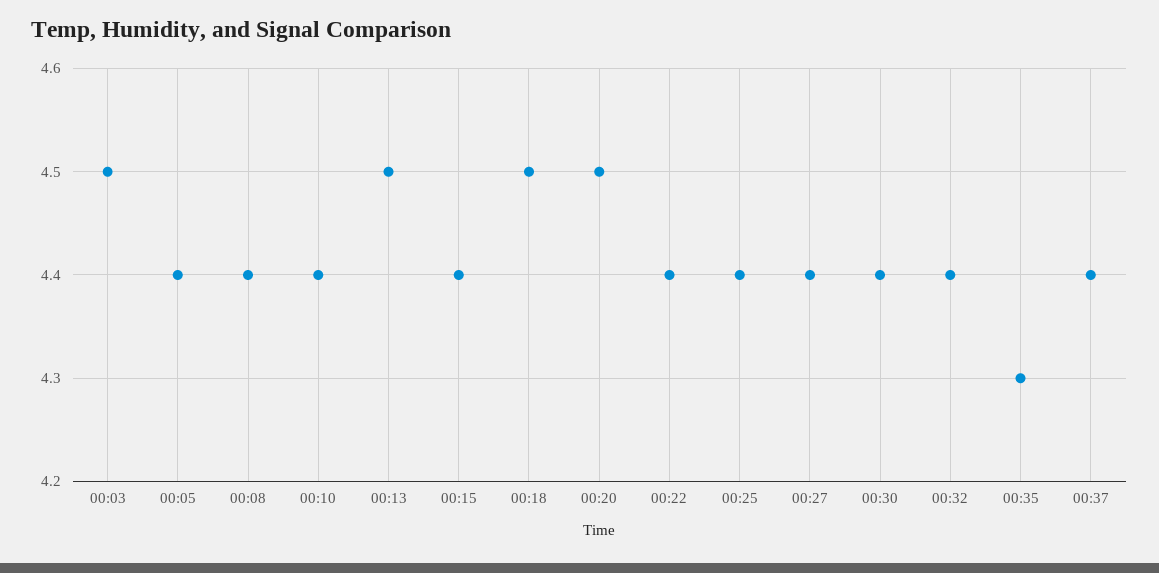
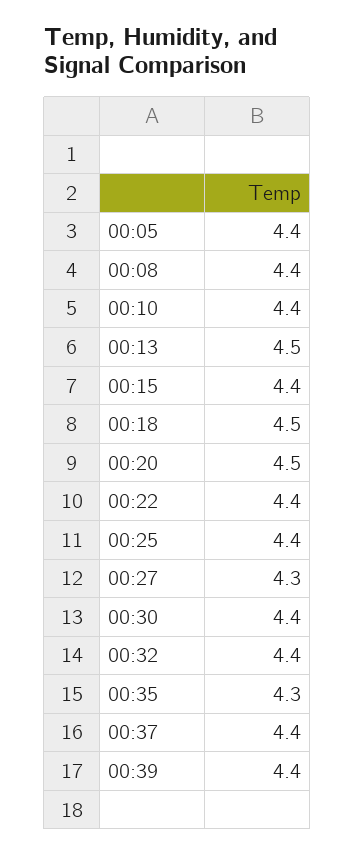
00:03: 4.5 -> none
00:27: 4.4 -> 4.3
00:39: none -> 4.4

